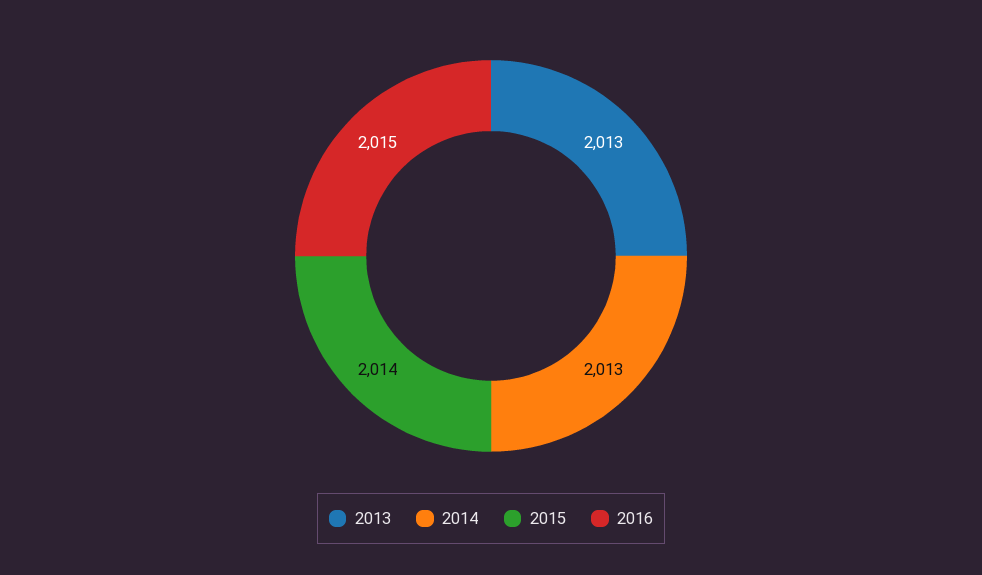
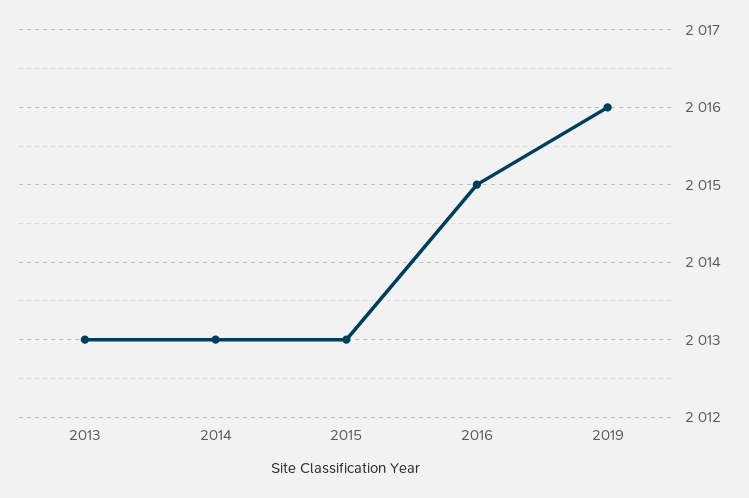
2015: 2014 -> 2013
2019: none -> 2016

